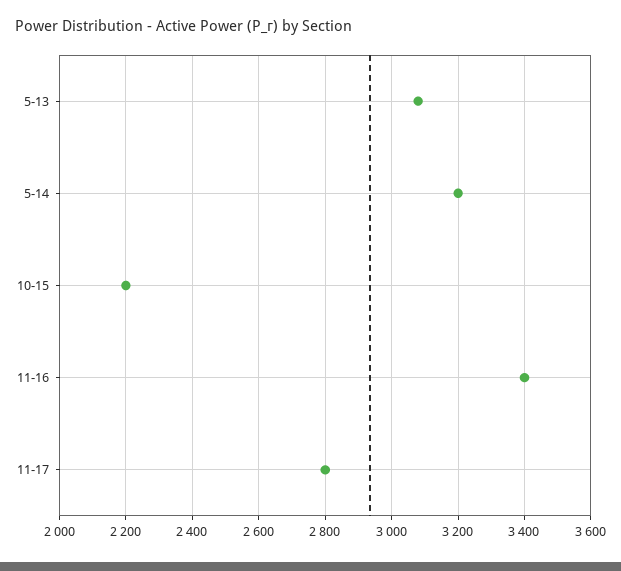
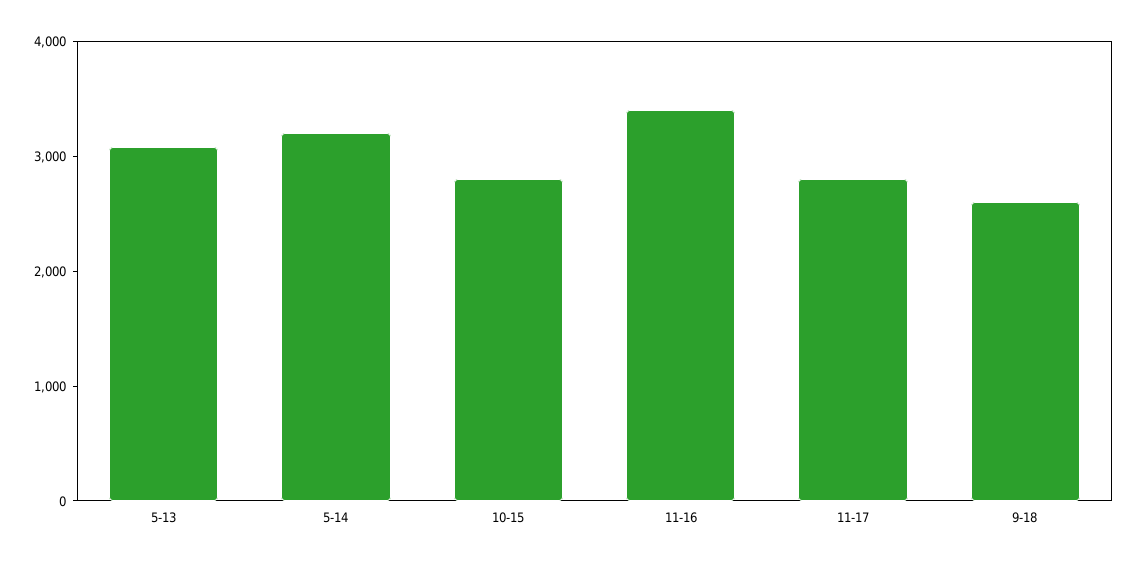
10-15: 2200 -> 2800
9-18: none -> 2600

